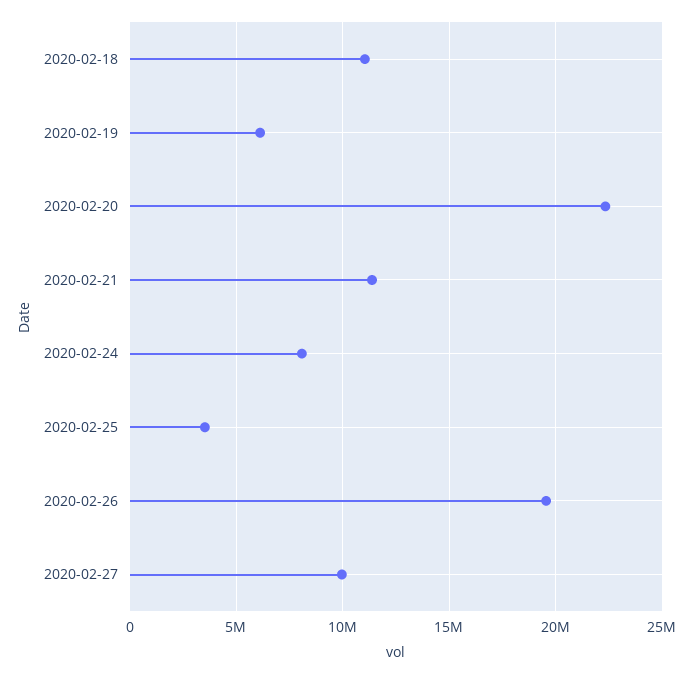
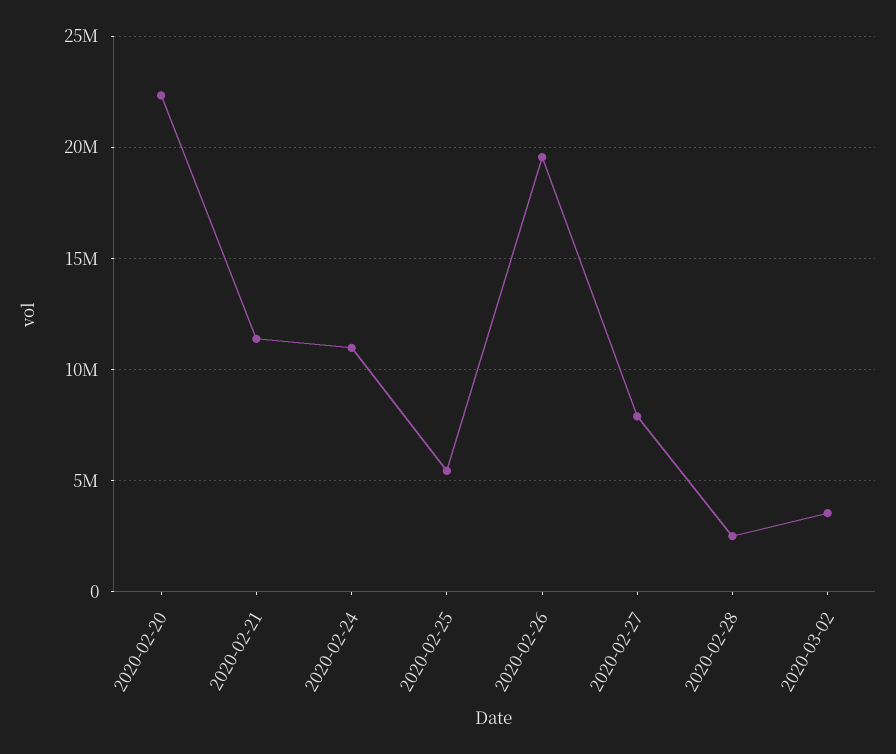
2020-02-18: 11000000 -> none
2020-02-19: 6000000 -> none
2020-02-24: 8000000 -> 11000000
2020-02-25: 3500000 -> 5500000
2020-02-27: 10000000 -> 8000000
2020-02-28: none -> 2500000
2020-03-02: none -> 3500000

